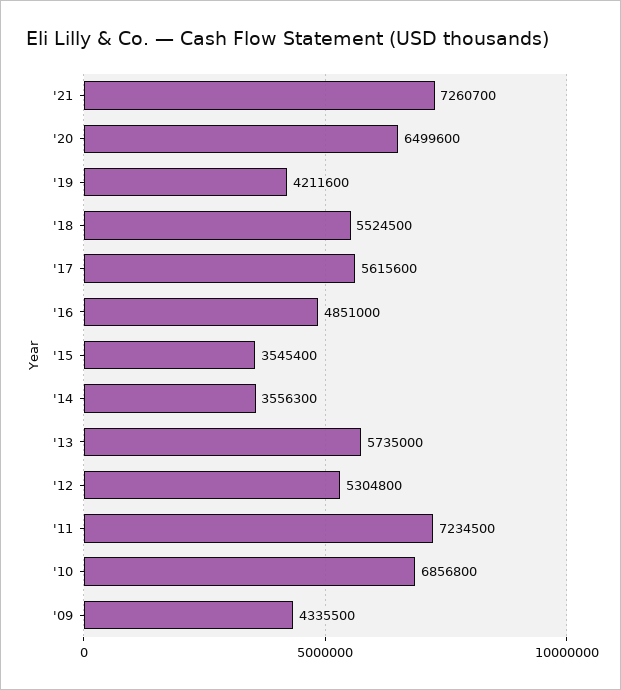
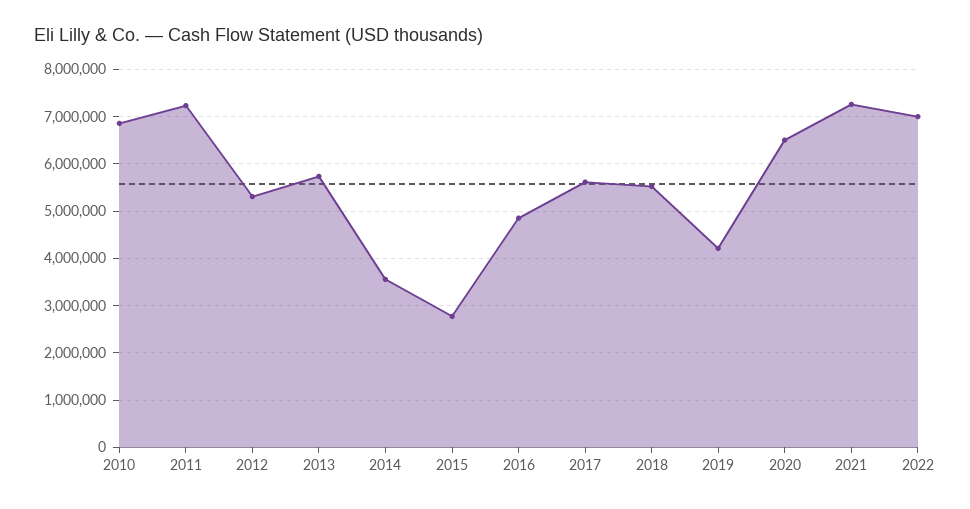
'15: 3545400 -> 2800000
'09: 4335500 -> none
2022: none -> 7000000

